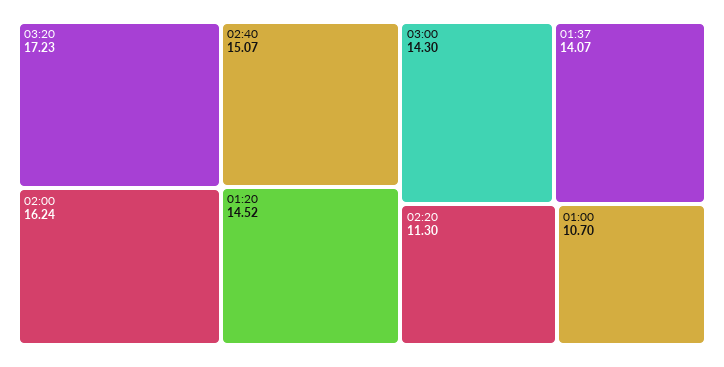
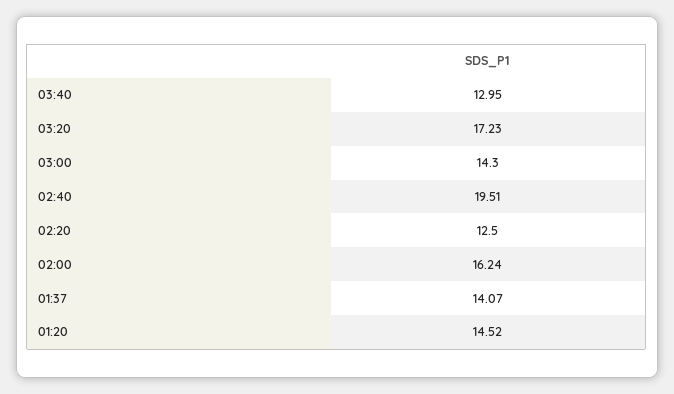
02:40: 15.07 -> 19.51
02:20: 11.3 -> 12.5
01:00: 10.7 -> none
03:40: none -> 12.95

